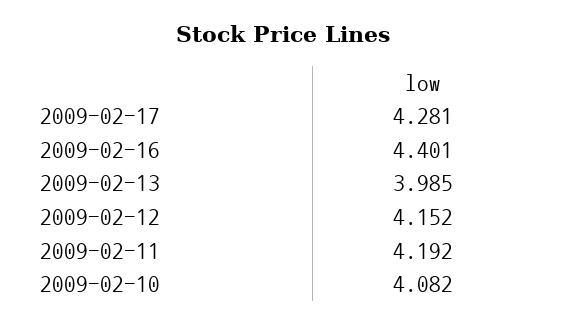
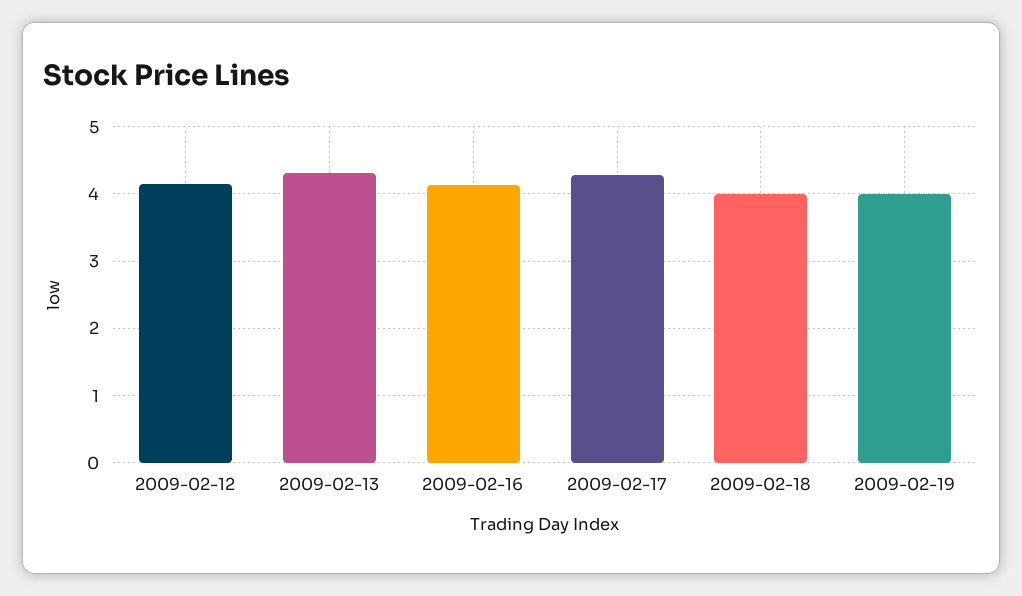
2009-02-16: 4.401 -> 4.1
2009-02-13: 3.985 -> 4.3
2009-02-11: 4.192 -> none
2009-02-10: 4.082 -> none
2009-02-18: none -> 4
2009-02-19: none -> 4

